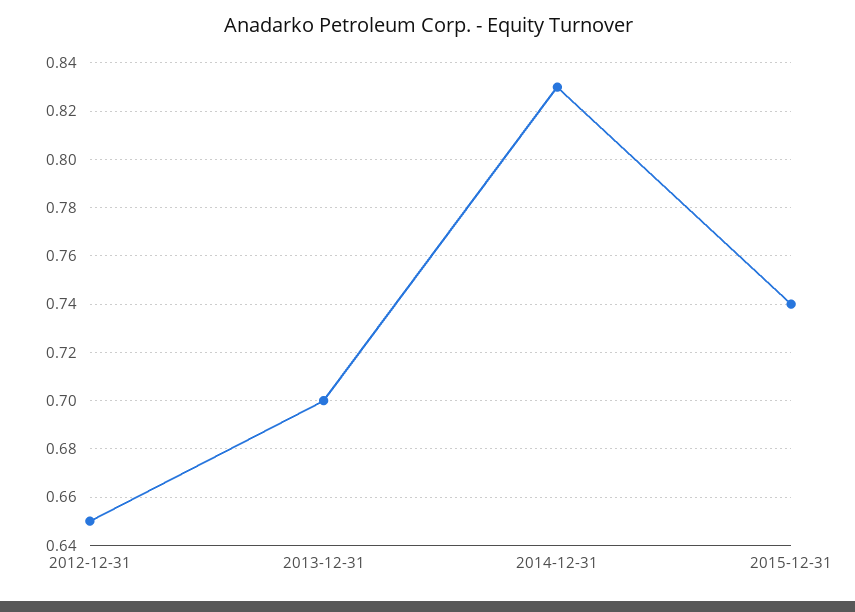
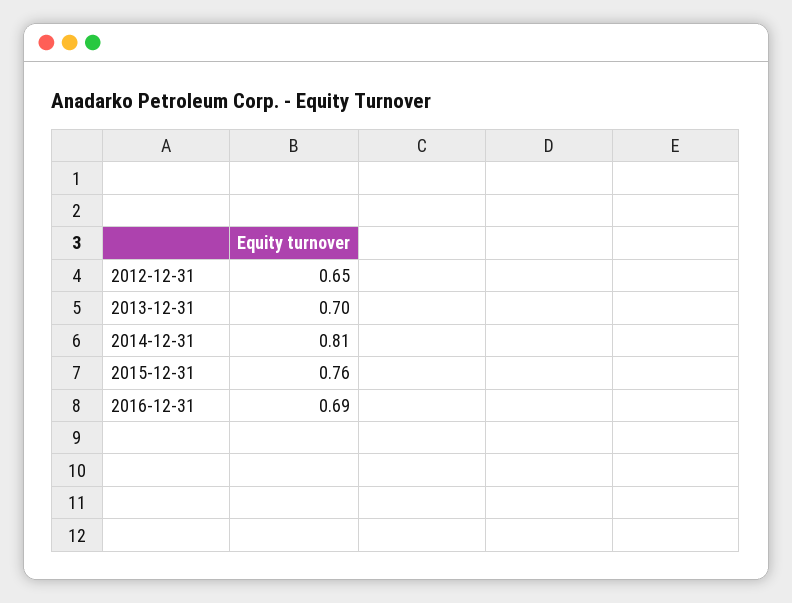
2014-12-31: 0.83 -> 0.81
2015-12-31: 0.74 -> 0.76
2016-12-31: none -> 0.69

